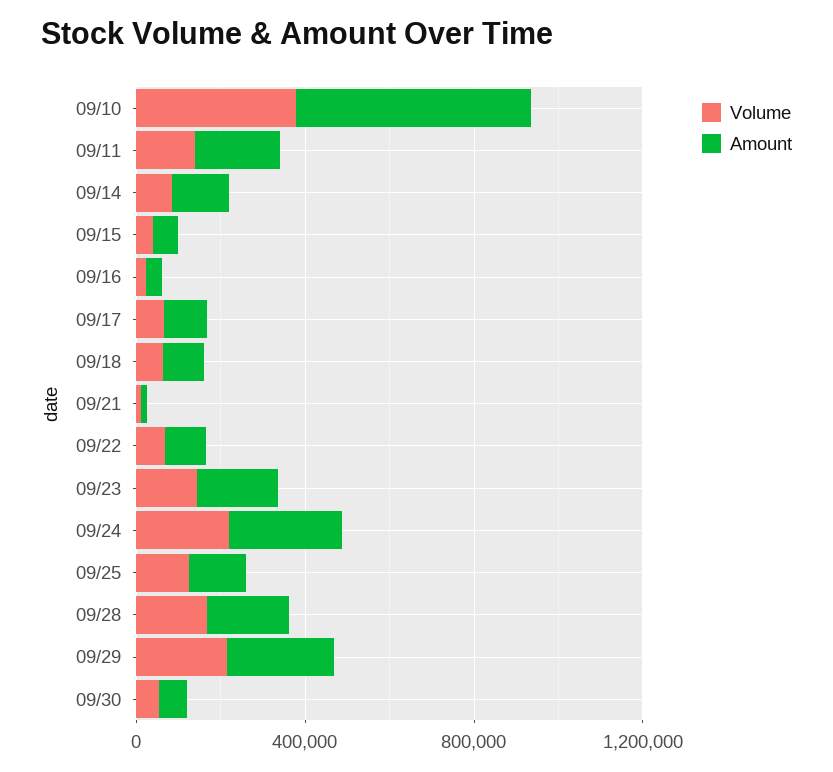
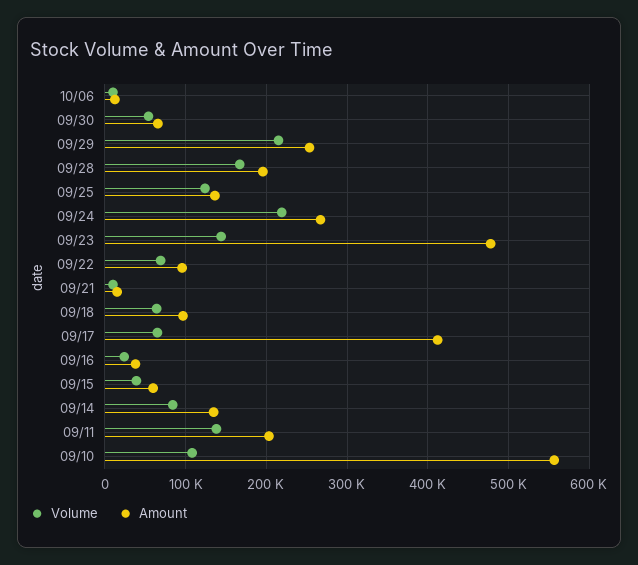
Volume, 09/10: 400000 -> 110000
Amount, 09/17: 100000 -> 410000
Amount, 09/23: 200000 -> 480000
Volume, 10/06: none -> 10000
Amount, 10/06: none -> 10000

